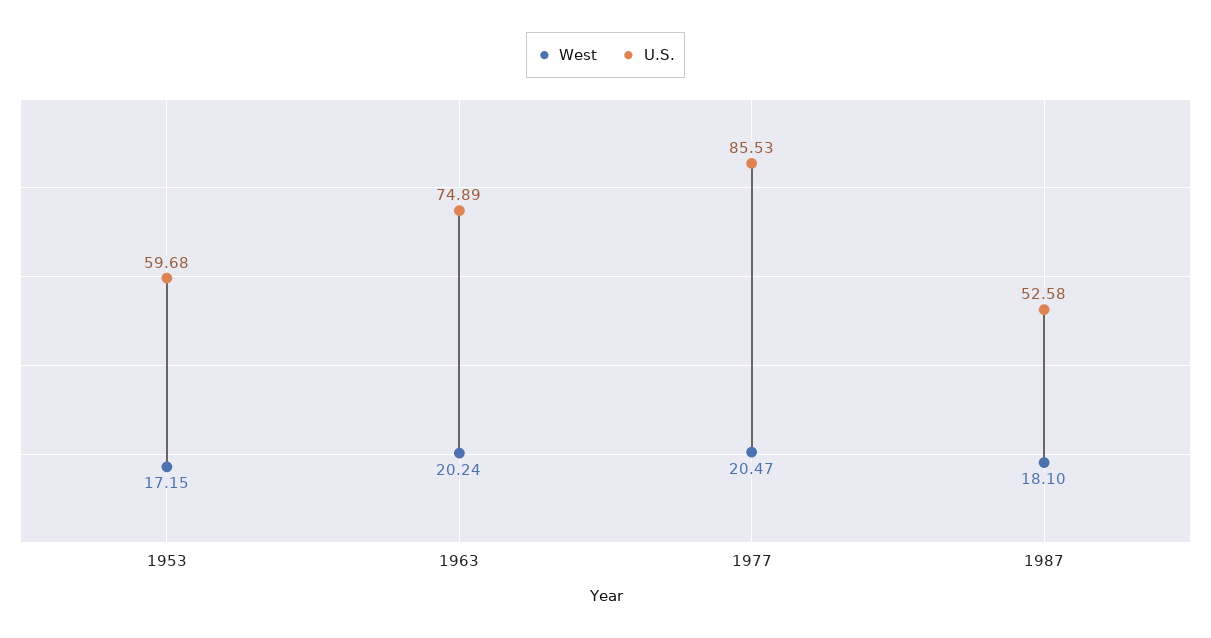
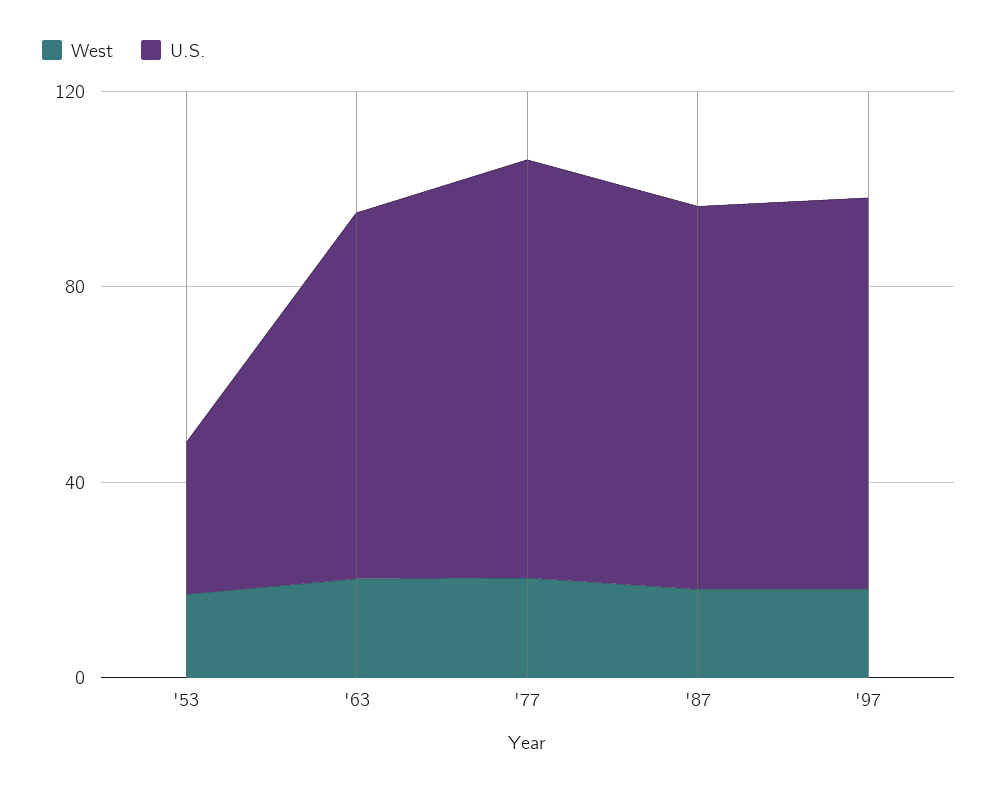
U.S., 1953: 59.68 -> 30
U.S., 1987: 52.58 -> 80
West, '97: none -> 20
U.S., '97: none -> 80

